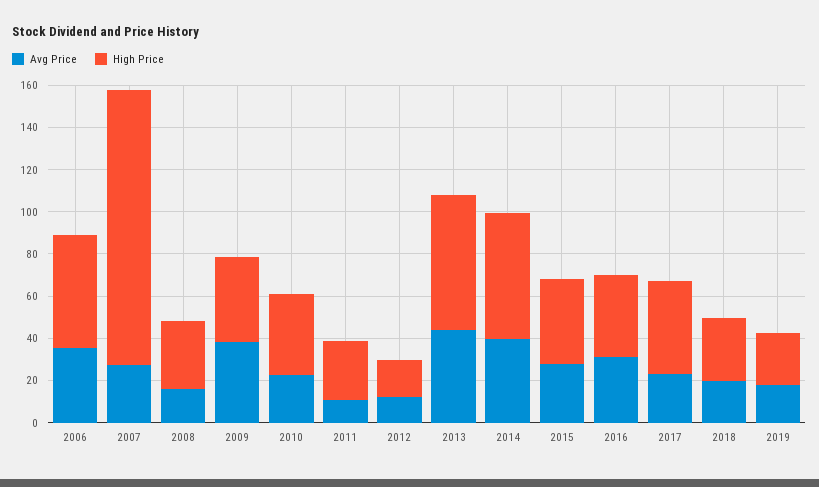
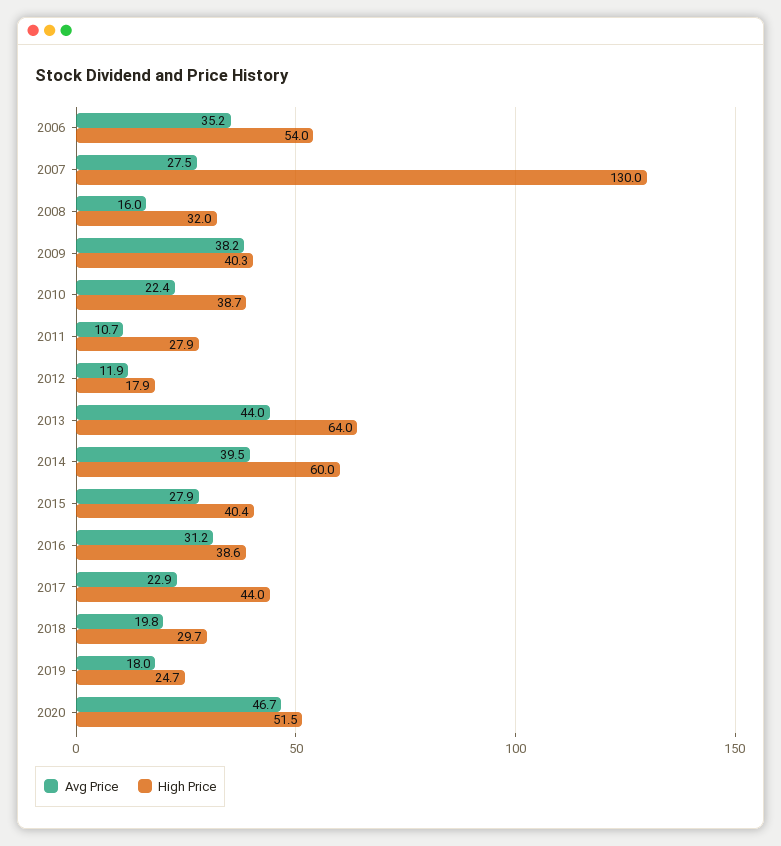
Avg Price, 2020: none -> 46.7
High Price, 2020: none -> 51.5

